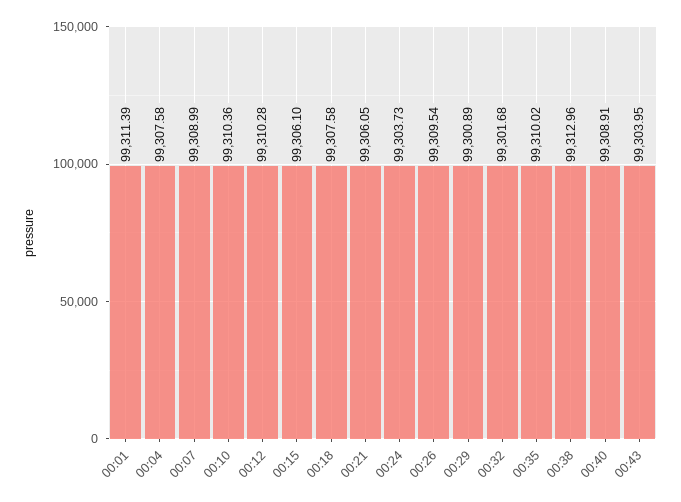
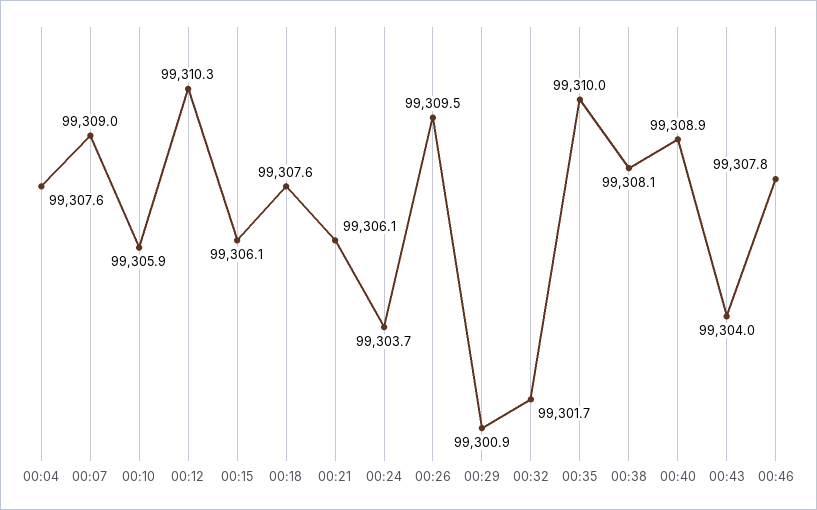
00:01: 99311.39 -> none
00:10: 99310.36 -> 99305.9
00:38: 99312.96 -> 99308.1
00:46: none -> 99307.8

